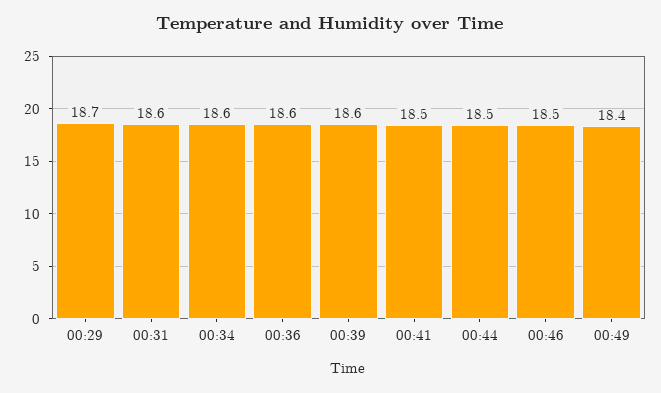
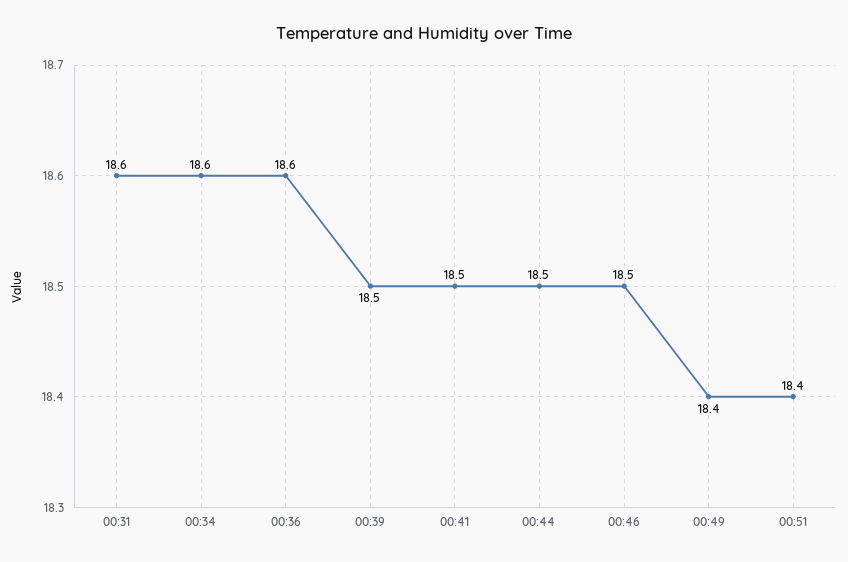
00:29: 18.7 -> none
00:39: 18.6 -> 18.5
00:51: none -> 18.4

